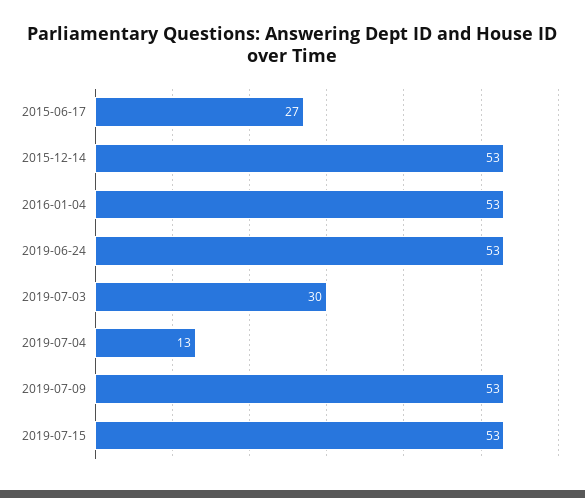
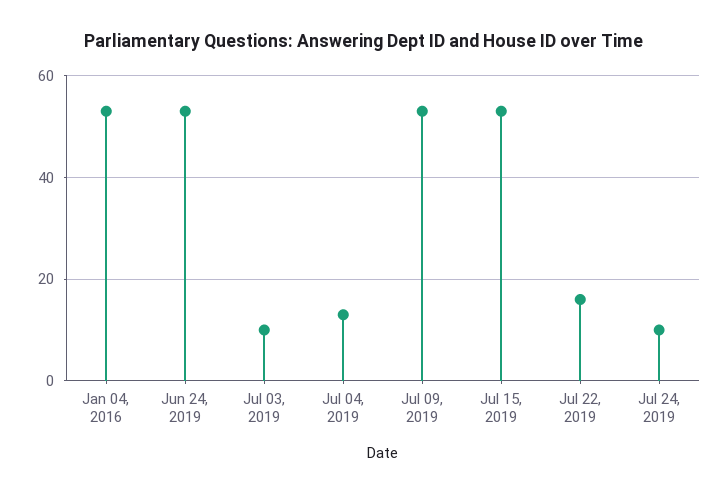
2015-06-17: 27 -> none
2015-12-14: 53 -> none
2019-07-03: 30 -> 10
Jul 22, 2019: none -> 15
Jul 24, 2019: none -> 10

